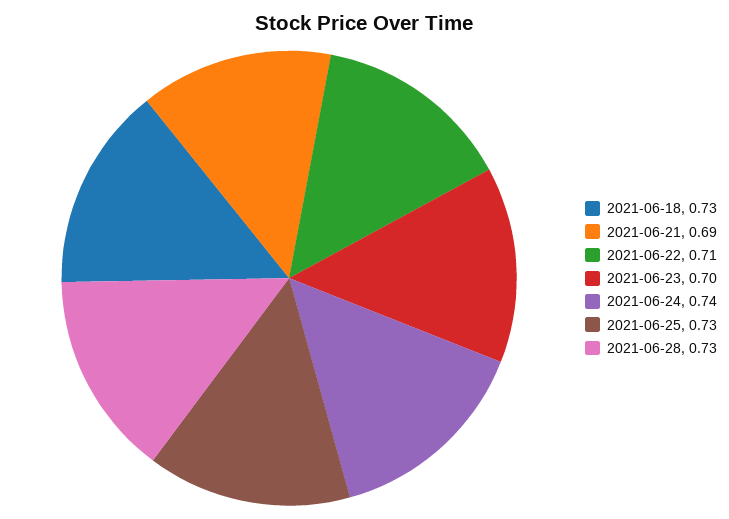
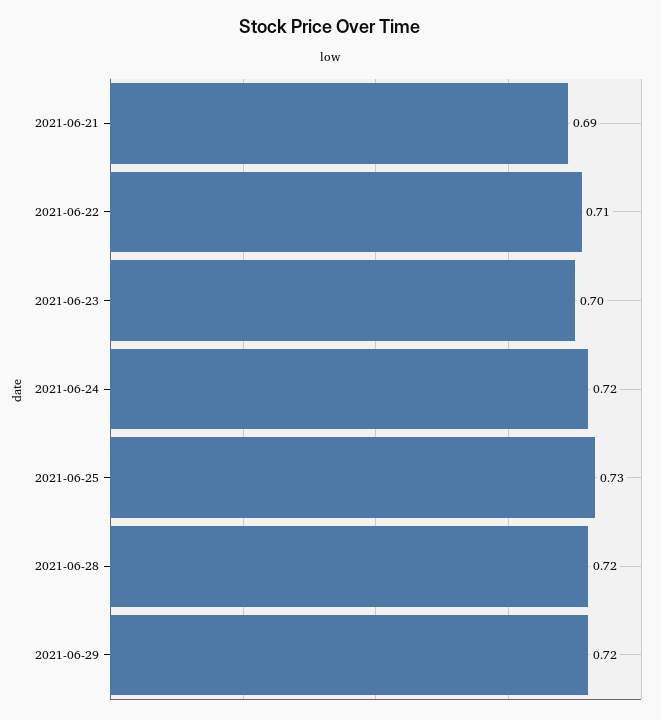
2021-06-18: 0.73 -> none
2021-06-24: 0.74 -> 0.72
2021-06-28: 0.73 -> 0.72
2021-06-29: none -> 0.72

